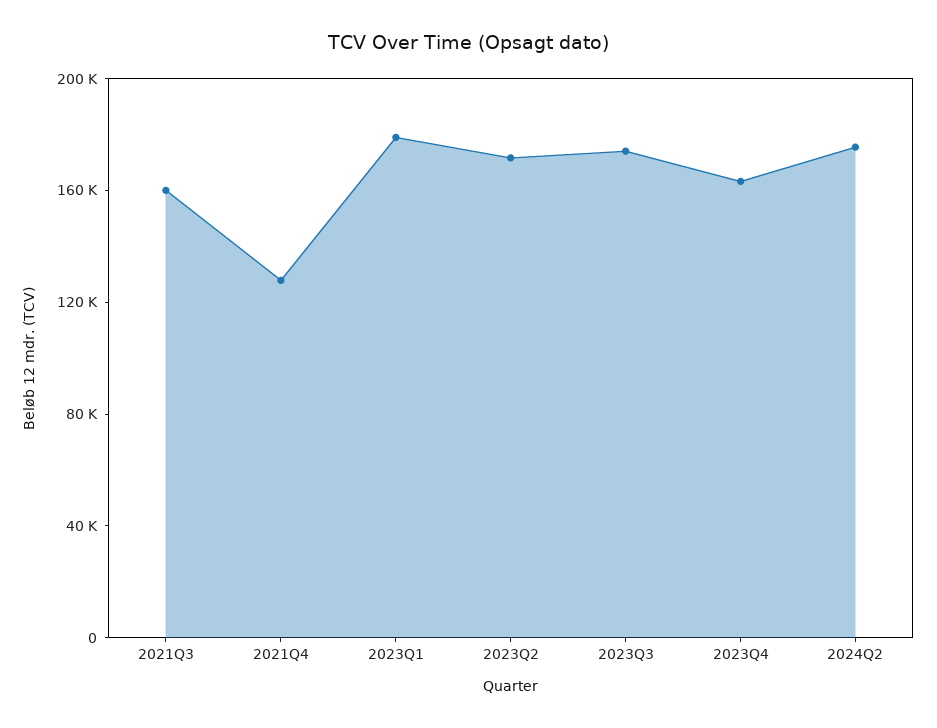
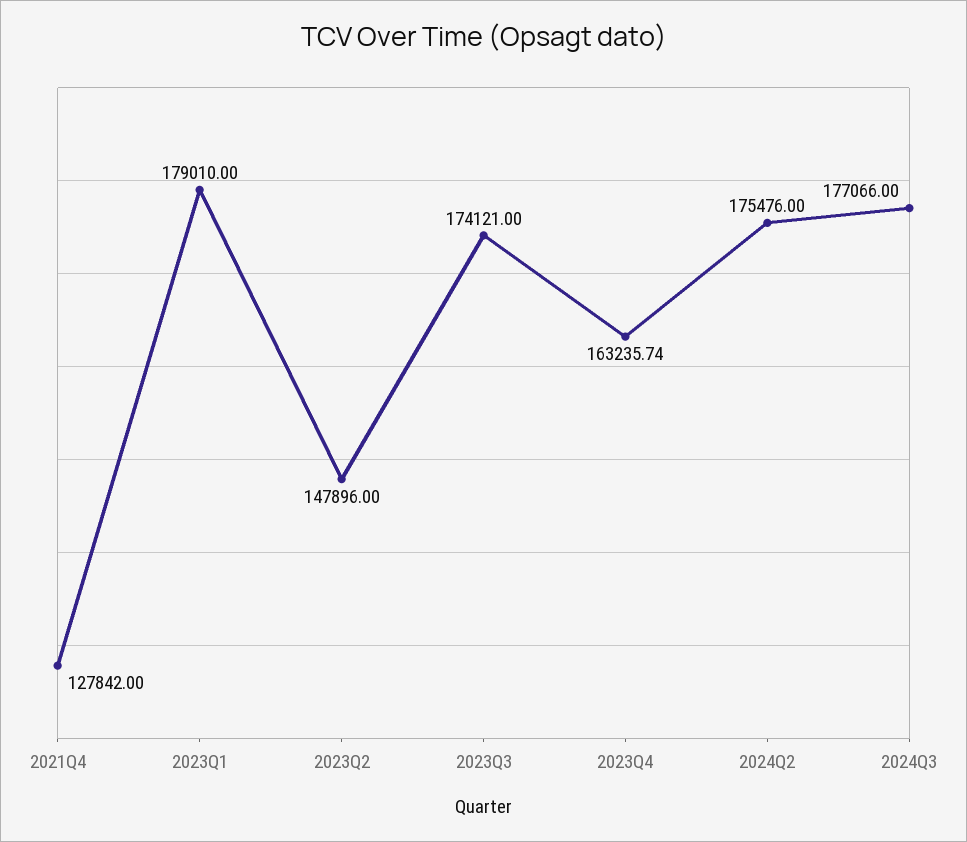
2021Q3: 160000 -> none
2023Q2: 170000 -> 147896
2024Q3: none -> 177066

